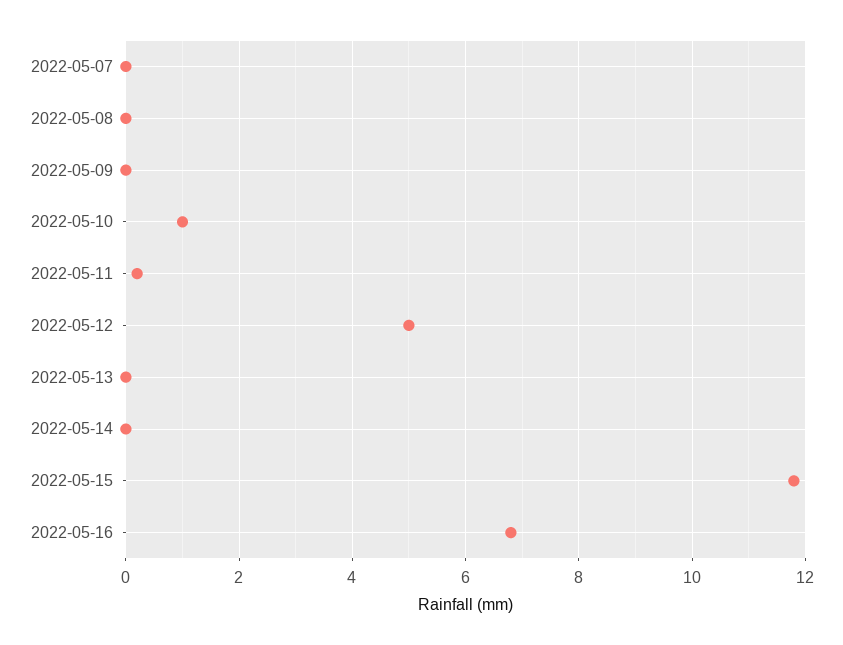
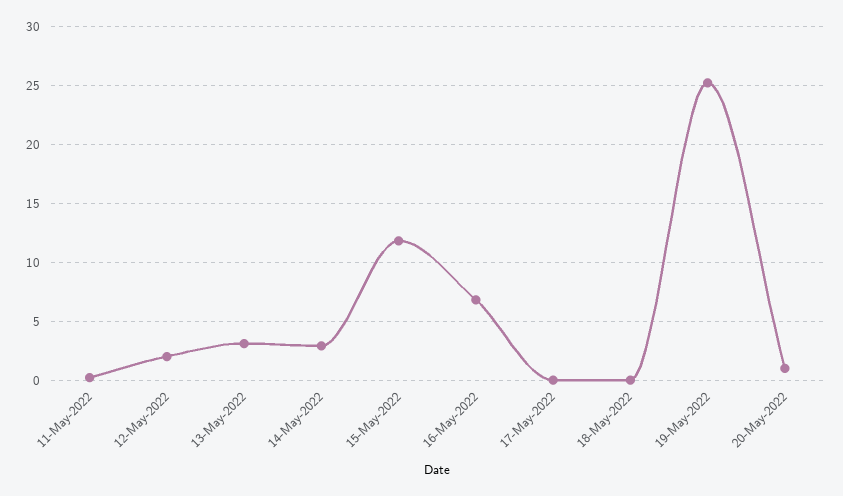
2022-05-07: 0 -> none
2022-05-08: 0 -> none
2022-05-09: 0 -> none
2022-05-10: 1 -> none
2022-05-12: 5 -> 2
2022-05-13: 0 -> 3
2022-05-14: 0 -> 3
17-May-2022: none -> 0
18-May-2022: none -> 0
19-May-2022: none -> 25
20-May-2022: none -> 1

